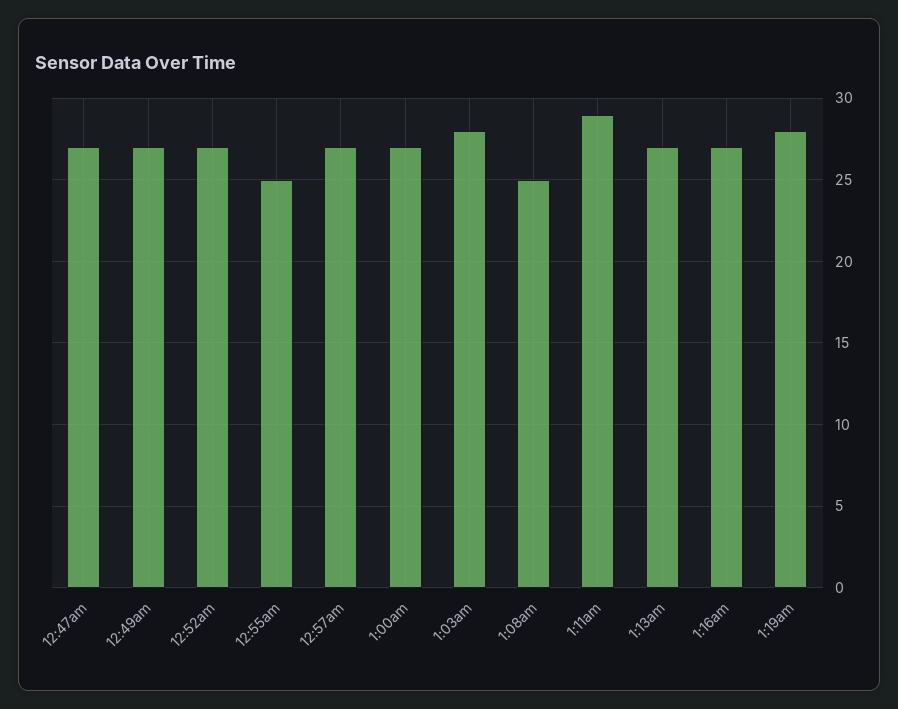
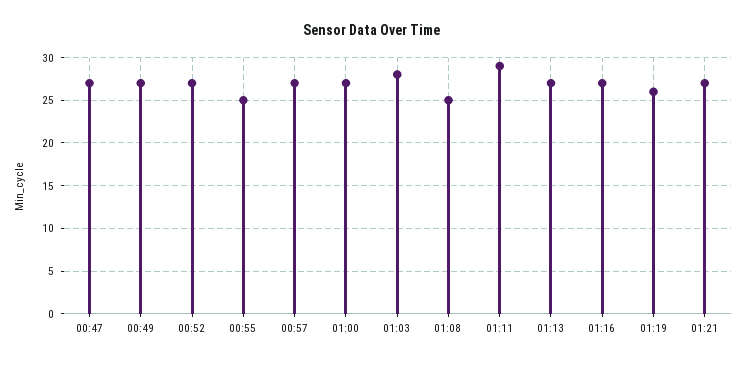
1:19am: 28 -> 26
01:21: none -> 27

